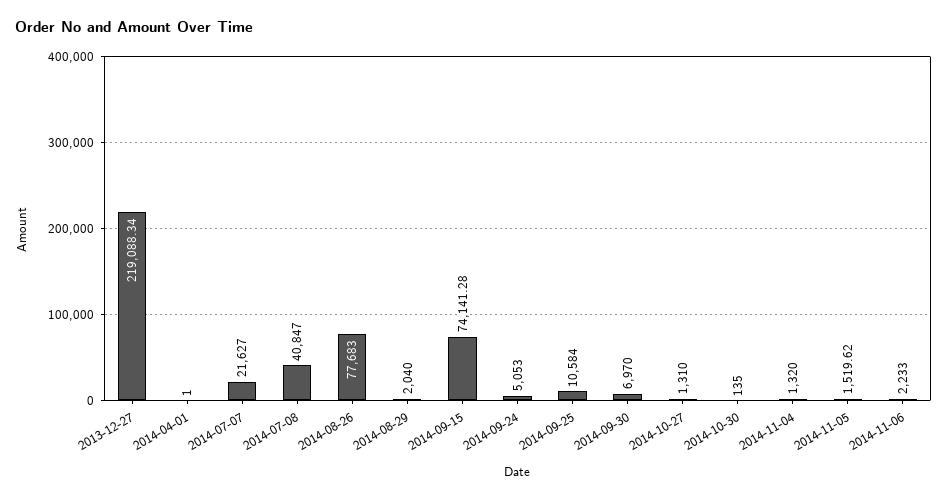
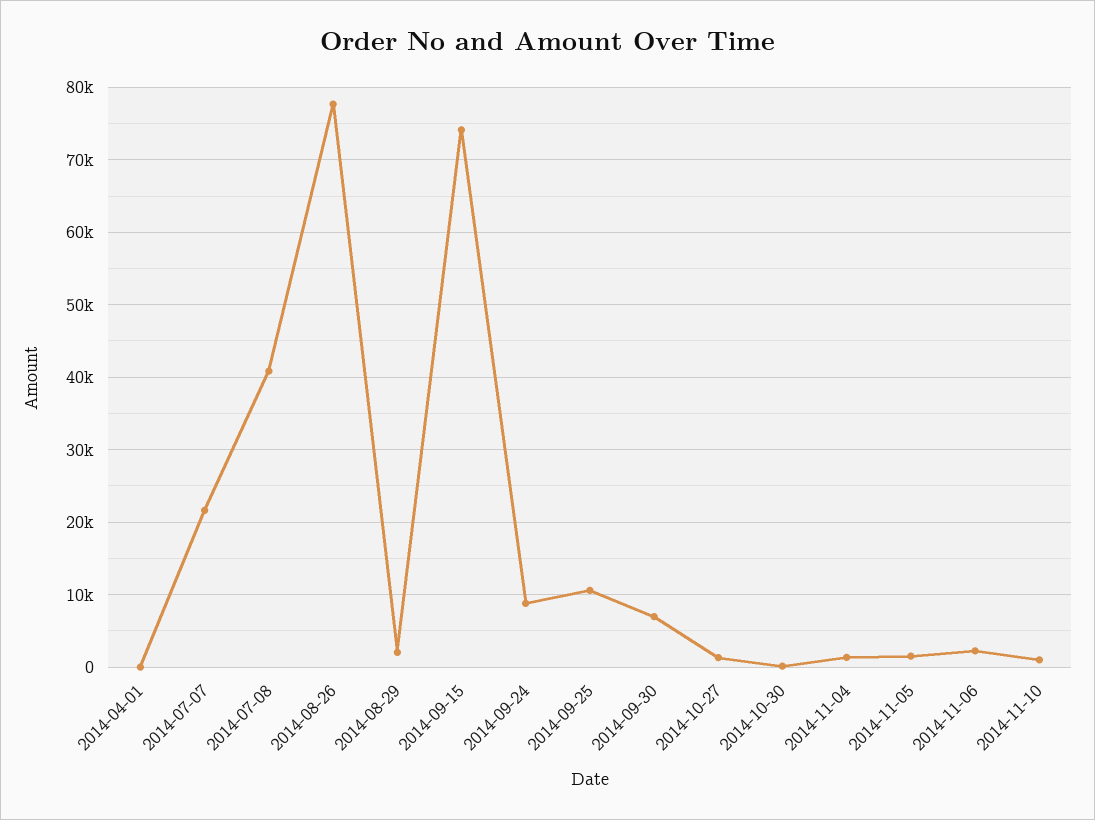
2013-12-27: 219088.34 -> none
2014-09-24: 5053 -> 9000
2014-11-10: none -> 1000

